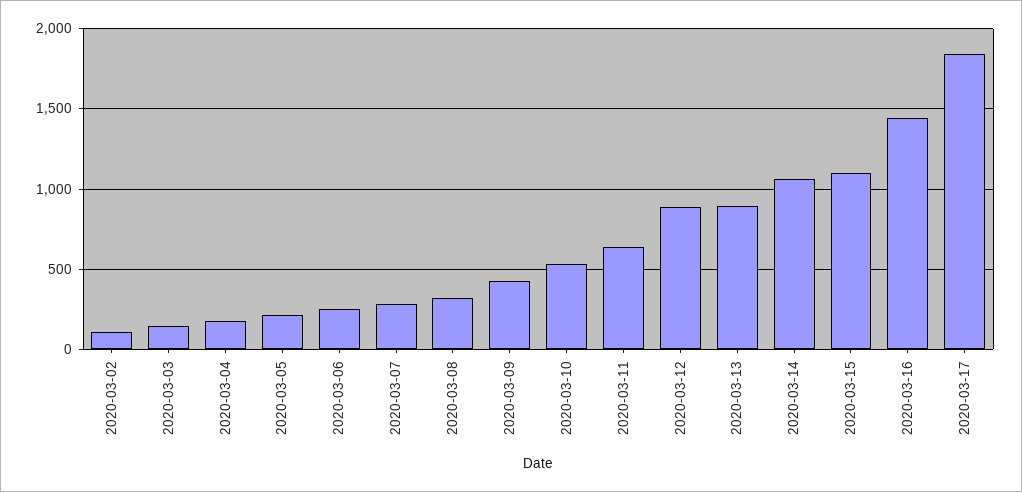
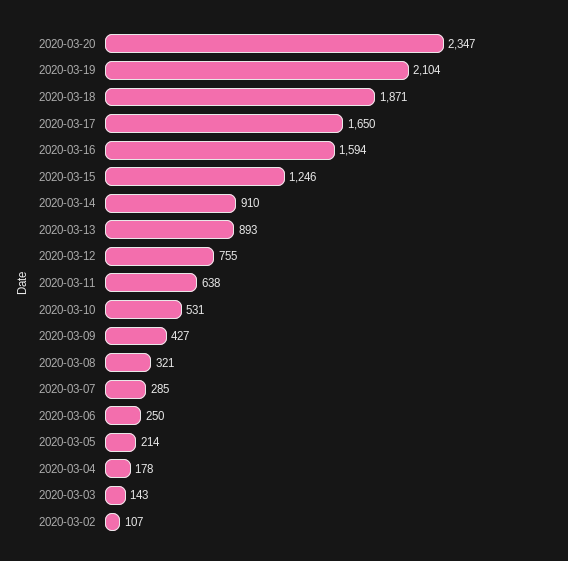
2020-03-12: 900 -> 755
2020-03-14: 1050 -> 910
2020-03-15: 1100 -> 1246
2020-03-16: 1450 -> 1594
2020-03-17: 1850 -> 1650
2020-03-20: none -> 2347
2020-03-19: none -> 2104
2020-03-18: none -> 1871

